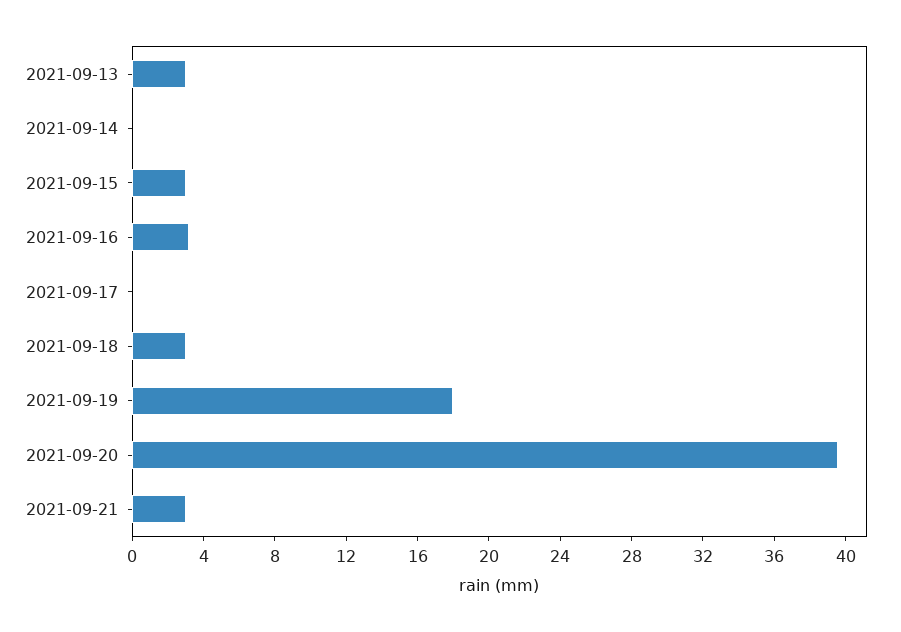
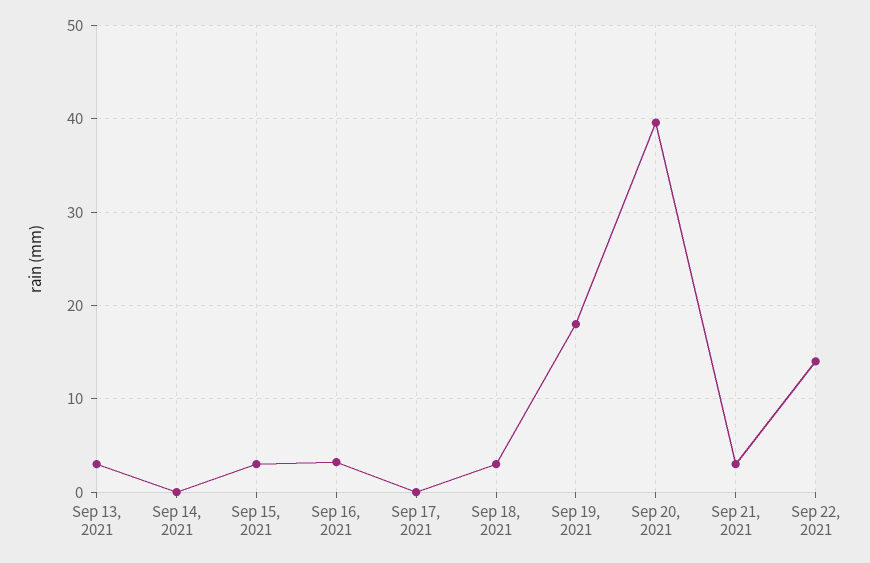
Sep 22, 2021: none -> 14

